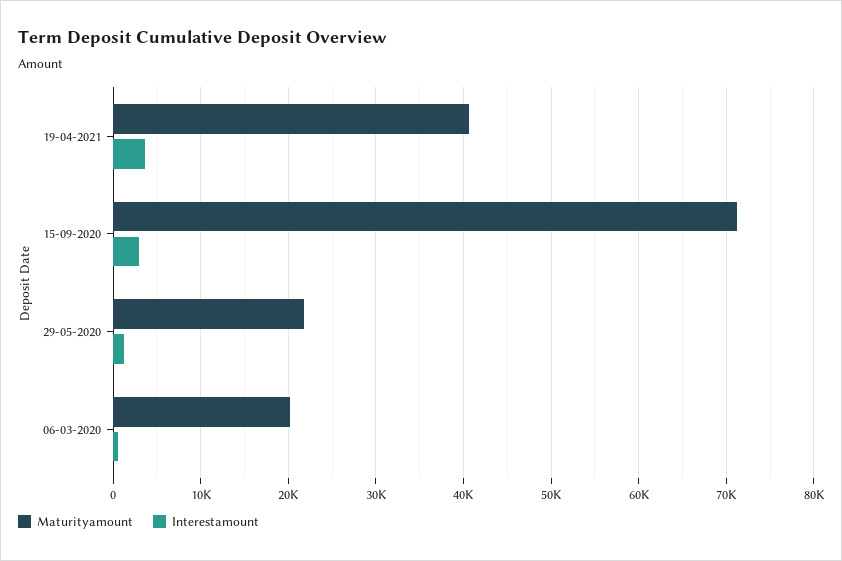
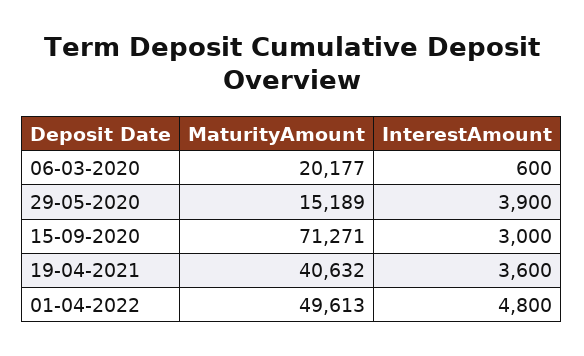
Maturityamount, 29-05-2020: 22000 -> 15189
Interestamount, 29-05-2020: 1000 -> 3900
Maturityamount, 01-04-2022: none -> 49613
Interestamount, 01-04-2022: none -> 4800

